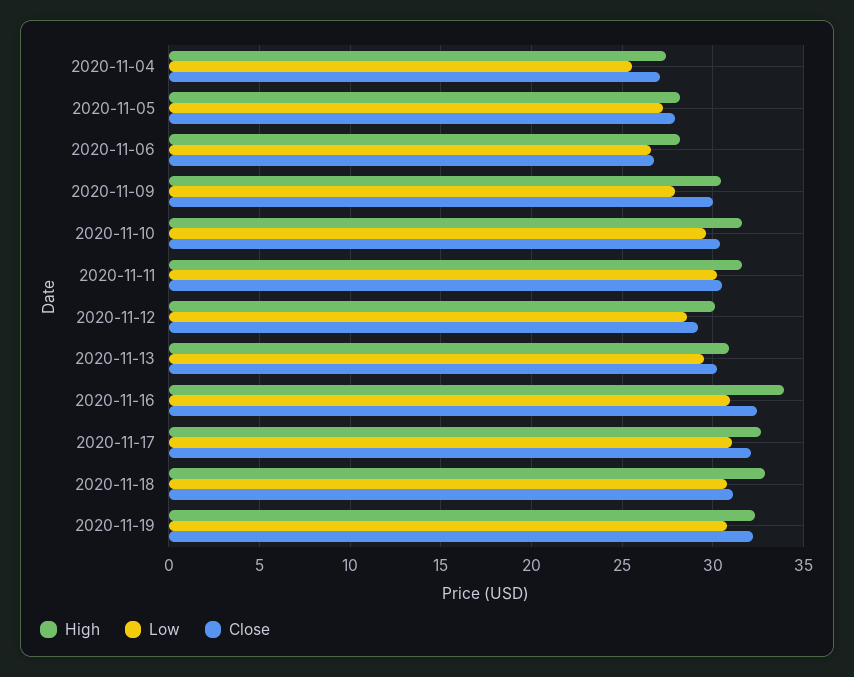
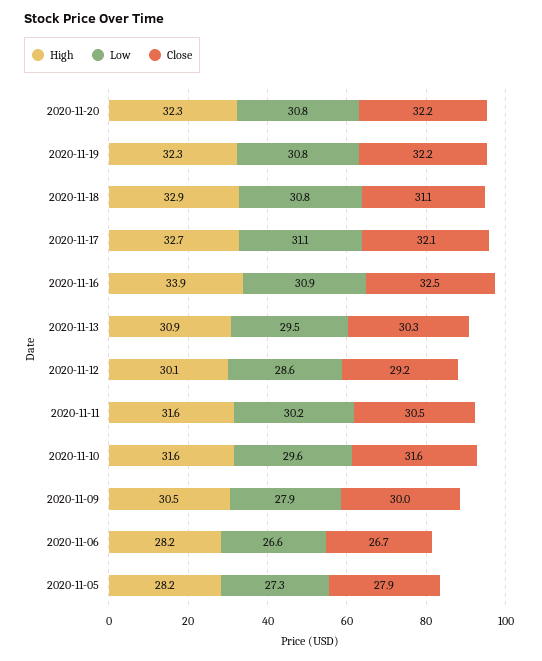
High, 2020-11-04: 27.5 -> none
Low, 2020-11-04: 25.5 -> none
Close, 2020-11-04: 27 -> none
Close, 2020-11-10: 30.5 -> 31.6
High, 2020-11-20: none -> 32.3
Low, 2020-11-20: none -> 30.8
Close, 2020-11-20: none -> 32.2

